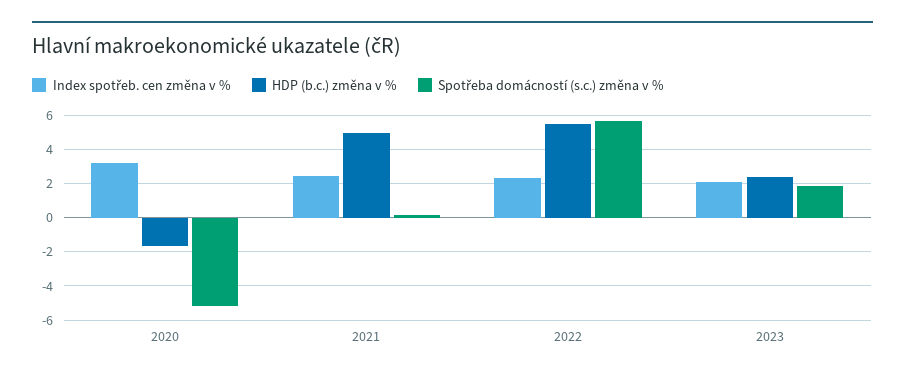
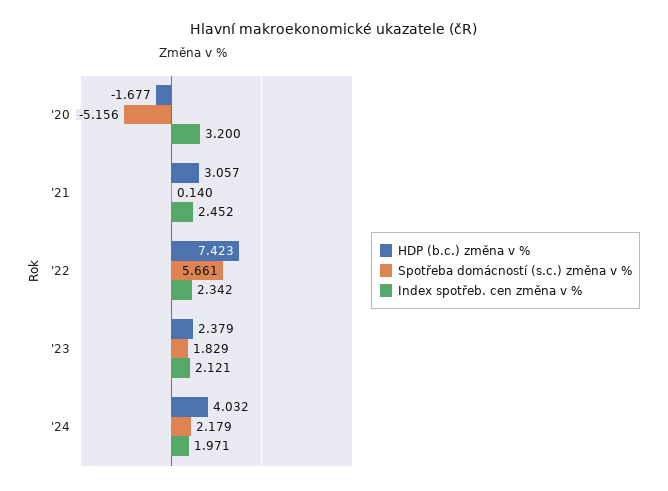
HDP (b.c.) změna v %, 2021: 5 -> 3.057
HDP (b.c.) změna v %, 2022: 5.5 -> 7.423
HDP (b.c.) změna v %, '24: none -> 4.032
Spotřeba domácností (s.c.) změna v %, '24: none -> 2.179
Index spotřeb. cen změna v %, '24: none -> 1.971

